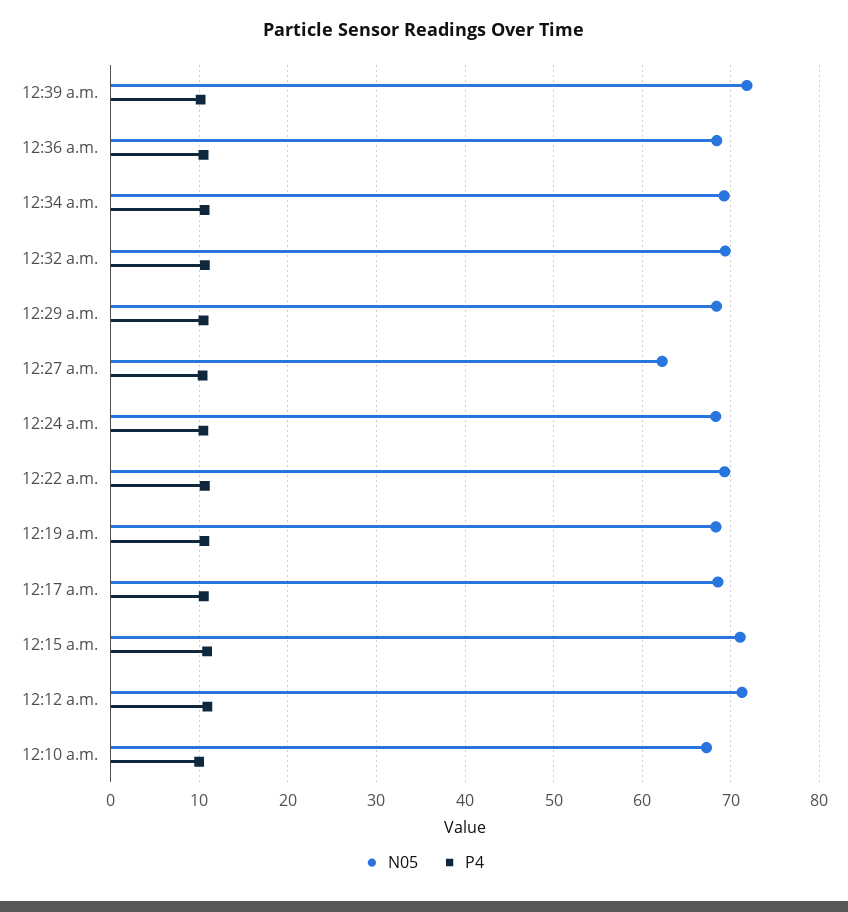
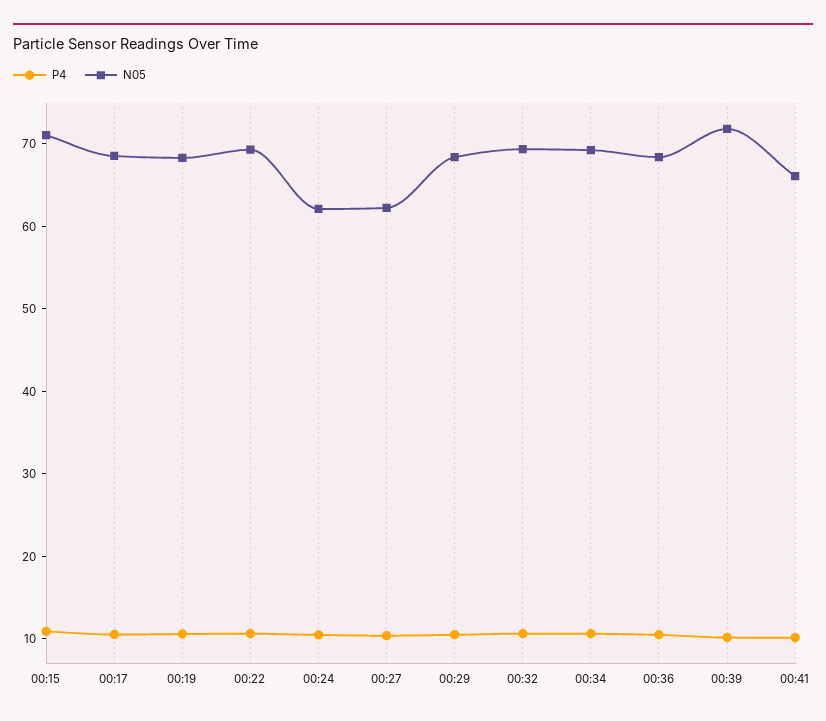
N05, 12:24 a.m.: 68 -> 62
N05, 12:12 a.m.: 71 -> none
P4, 12:12 a.m.: 11 -> none
N05, 12:10 a.m.: 67 -> none
P4, 12:10 a.m.: 10 -> none
P4, 00:41: none -> 10
N05, 00:41: none -> 66

